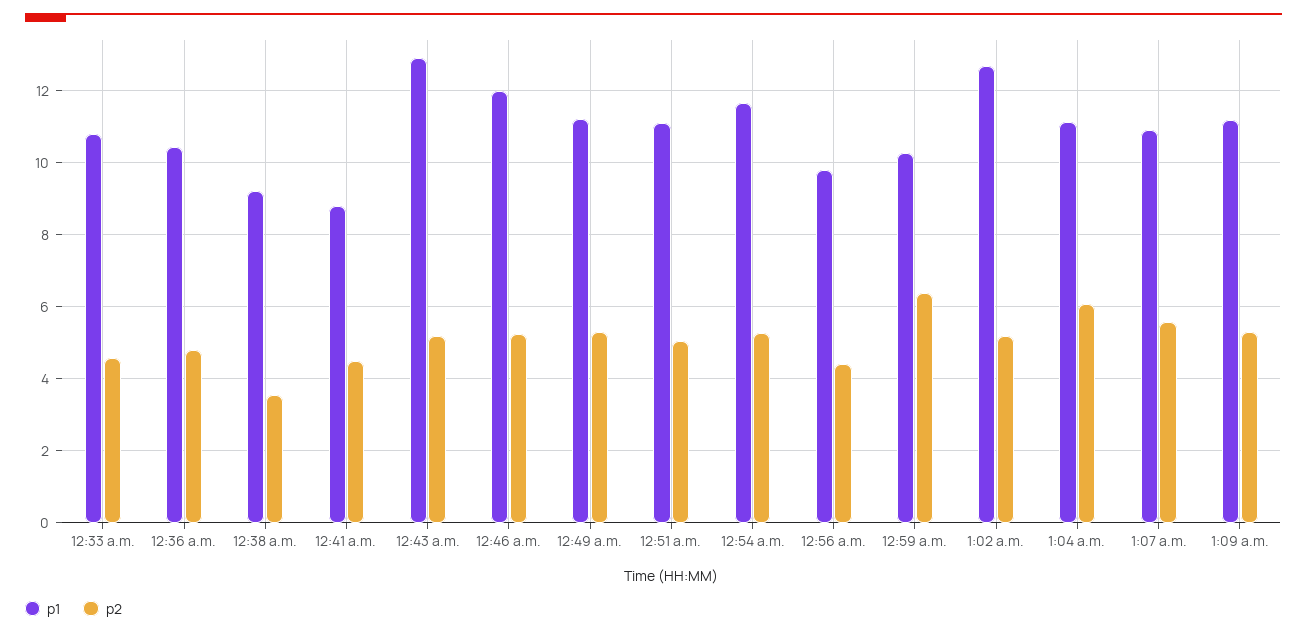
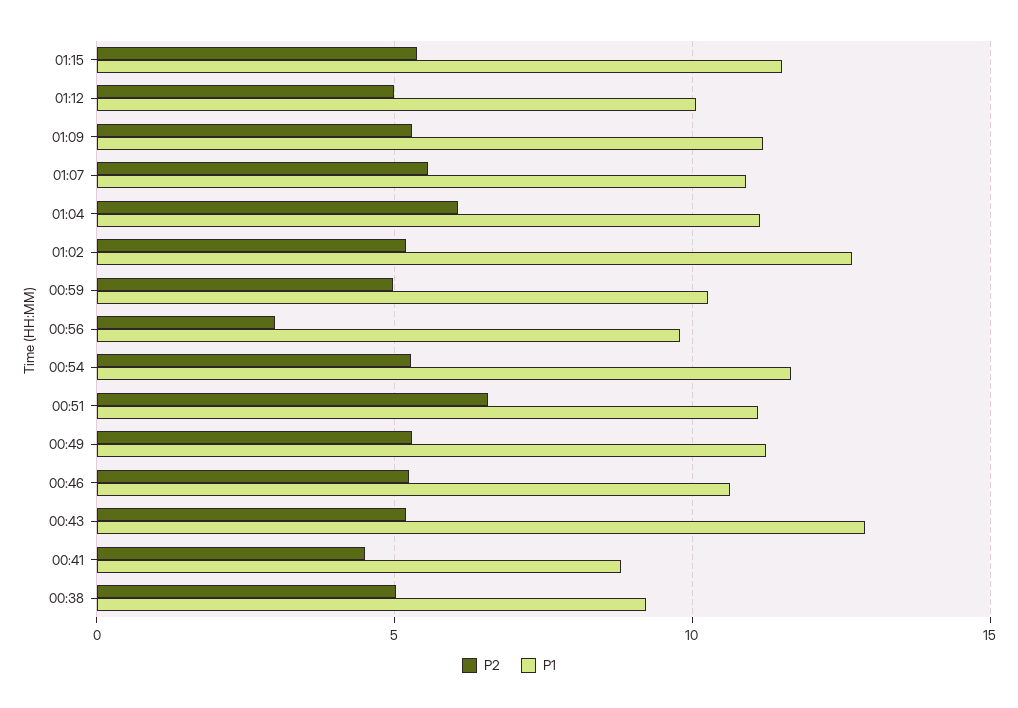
p1, 12:33 a.m.: 10.8 -> none
p2, 12:33 a.m.: 4.6 -> none
p1, 12:36 a.m.: 10.4 -> none
p2, 12:36 a.m.: 4.8 -> none
p2, 12:38 a.m.: 3.6 -> 5
p1, 12:46 a.m.: 12 -> 10.5
p2, 12:51 a.m.: 5 -> 6.5
p2, 12:56 a.m.: 4.4 -> 3
p2, 12:59 a.m.: 6.4 -> 5
p2, 01:15: none -> 5.5
p1, 01:15: none -> 11.5
p2, 01:12: none -> 5
p1, 01:12: none -> 10

